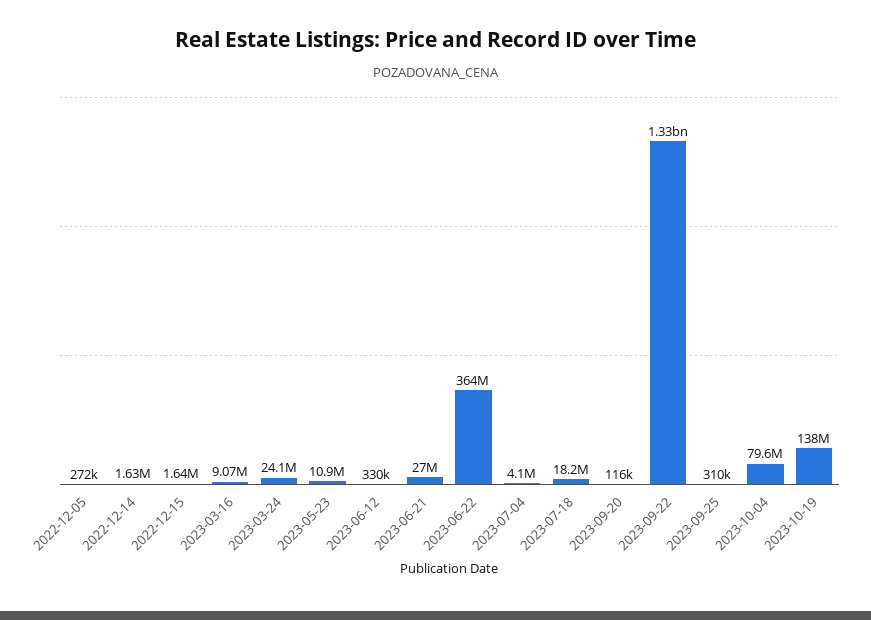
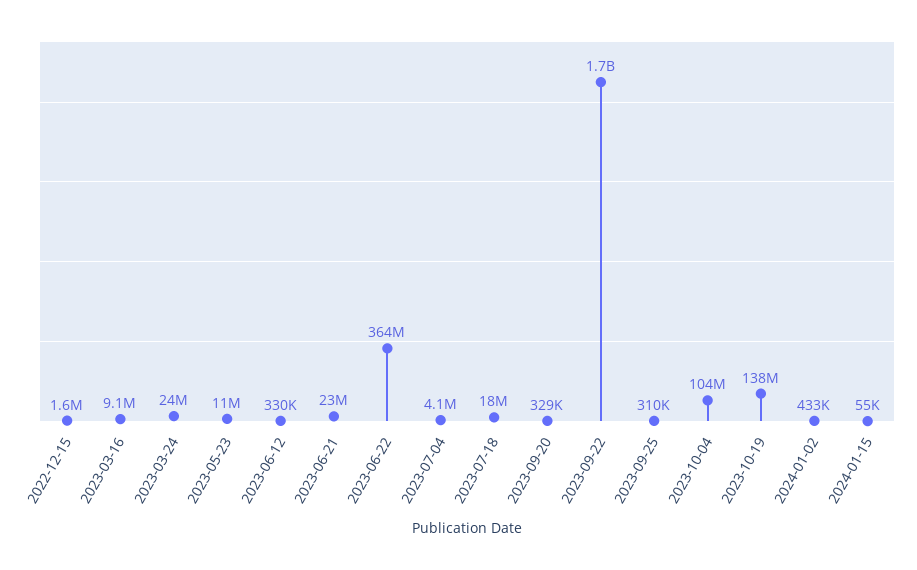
2022-12-05: 272000 -> none
2022-12-14: 1630000 -> none
2023-06-21: 27000000 -> 23000000
2023-09-20: 116000 -> 329000
2023-09-22: 1330000000 -> 1700000000
2023-10-04: 79600000 -> 104000000
2024-01-02: none -> 433000
2024-01-15: none -> 55000

